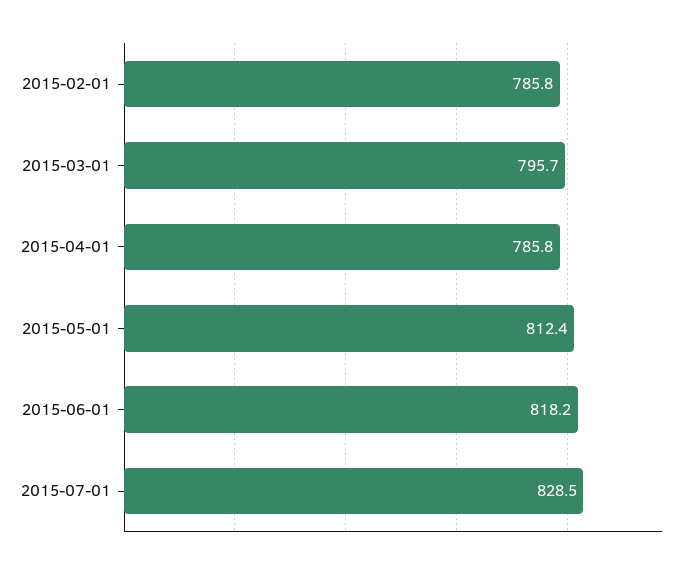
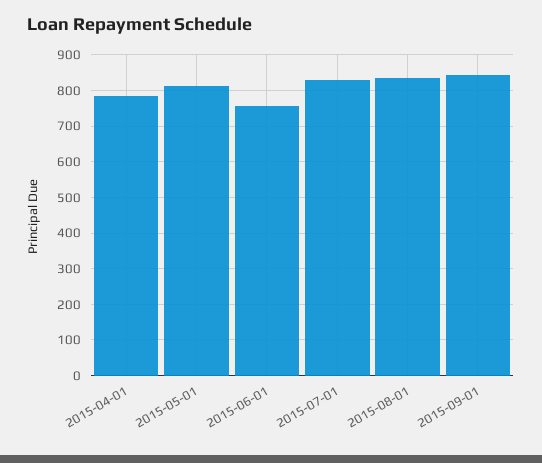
2015-02-01: 785.8 -> none
2015-03-01: 795.7 -> none
2015-06-01: 818.2 -> 760
2015-08-01: none -> 840
2015-09-01: none -> 840

